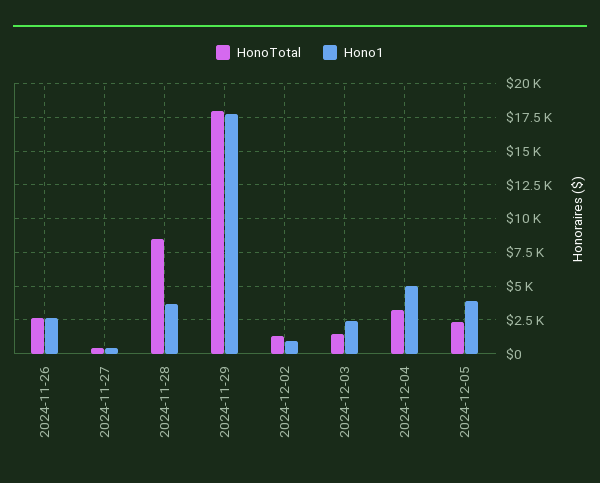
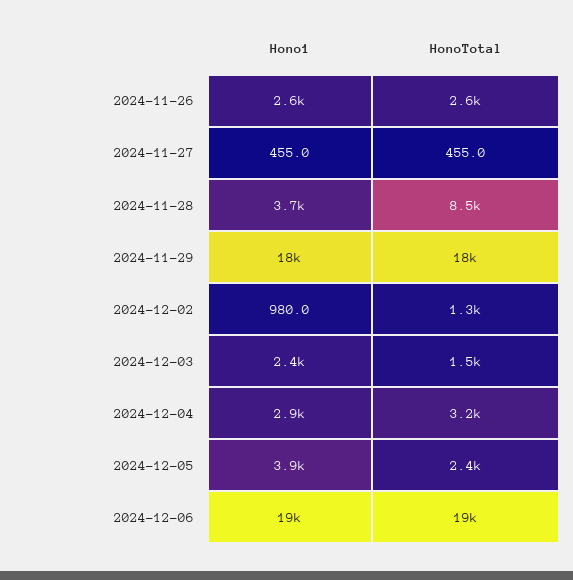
Hono1, 2024-12-04: 5000 -> 2900
Hono1, 2024-12-06: none -> 19000
HonoTotal, 2024-12-06: none -> 19000

